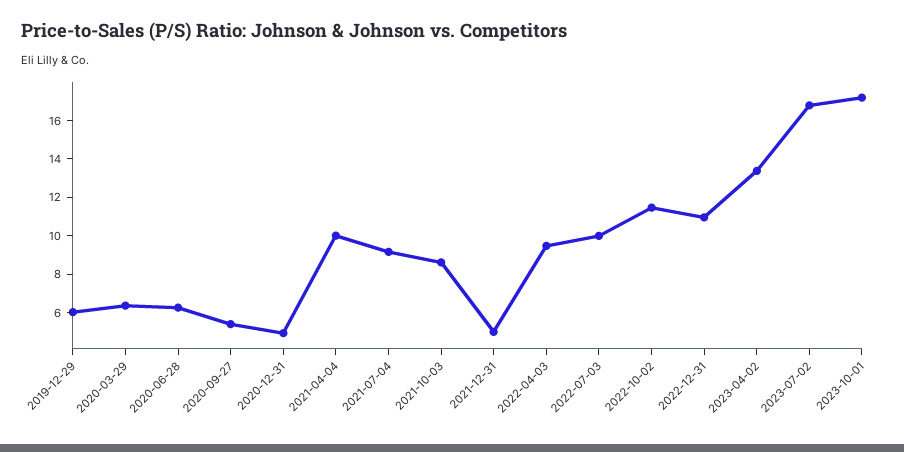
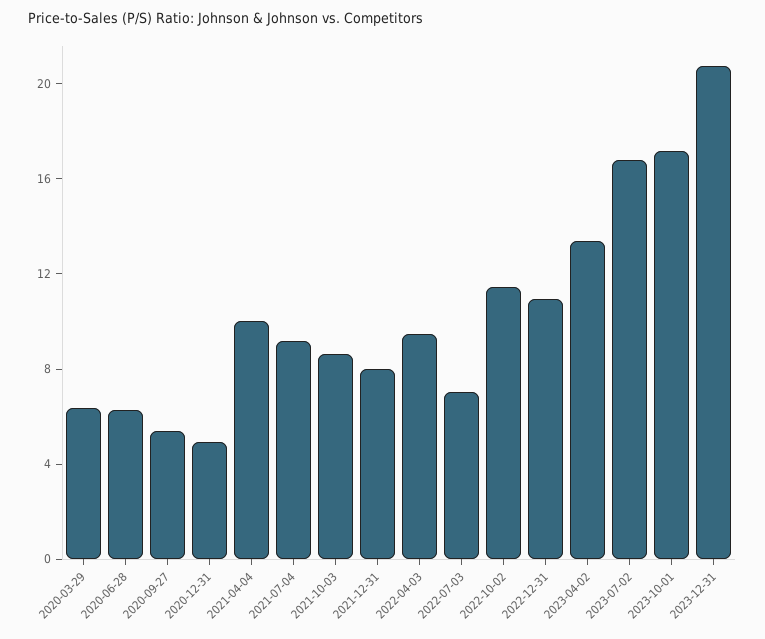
2019-12-29: 6 -> none
2021-12-31: 5 -> 8
2022-07-03: 10 -> 7
2023-12-31: none -> 21

